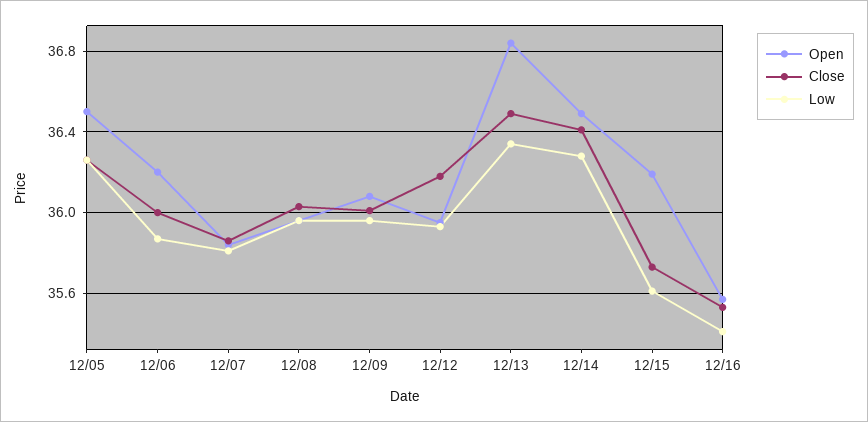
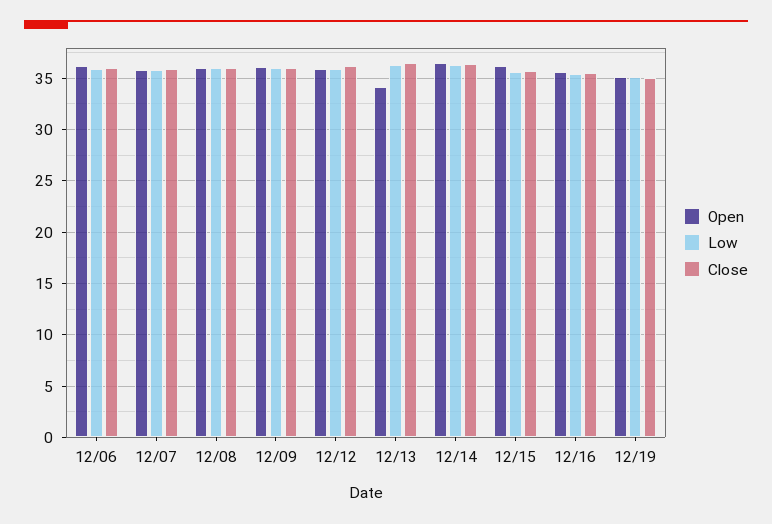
Open, 12/05: 36.5 -> none
Close, 12/05: 36.25 -> none
Low, 12/05: 36.25 -> none
Open, 12/13: 36.85 -> 34
Open, 12/19: none -> 35
Low, 12/19: none -> 35
Close, 12/19: none -> 35

